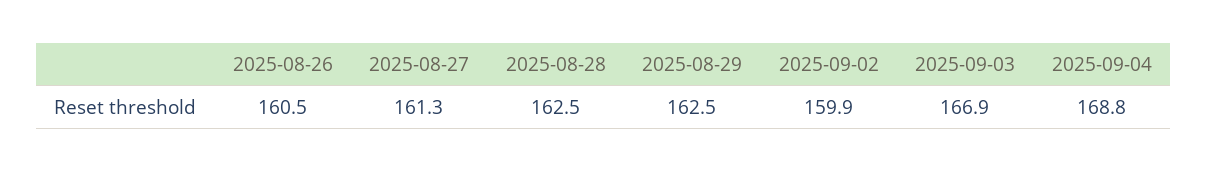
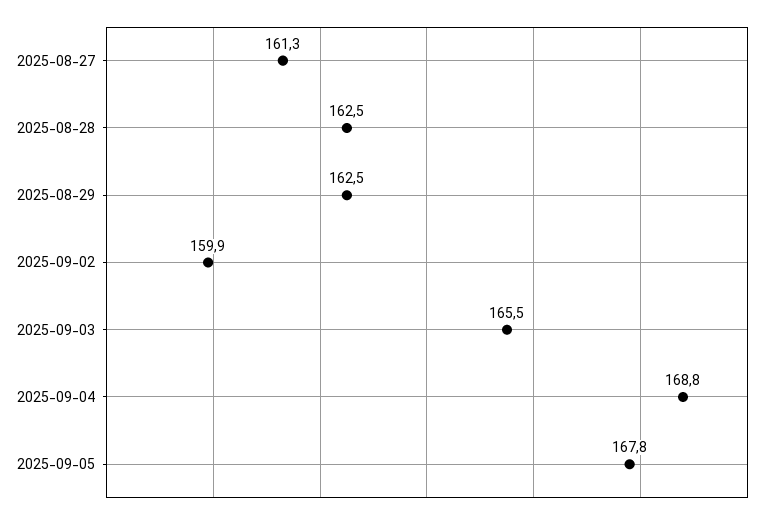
2025-08-26: 160.5 -> none
2025-09-03: 166.9 -> 165.5
2025-09-05: none -> 167.8

